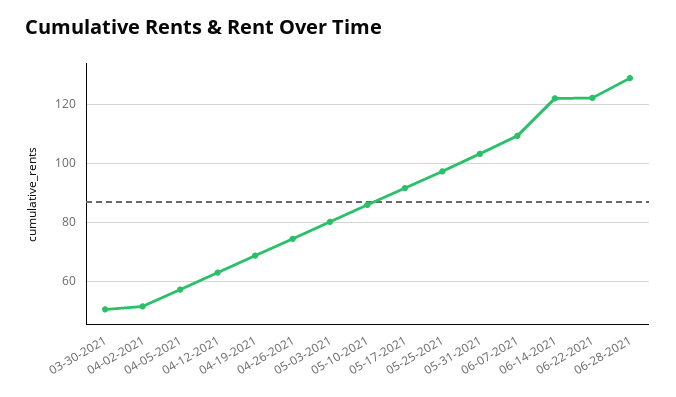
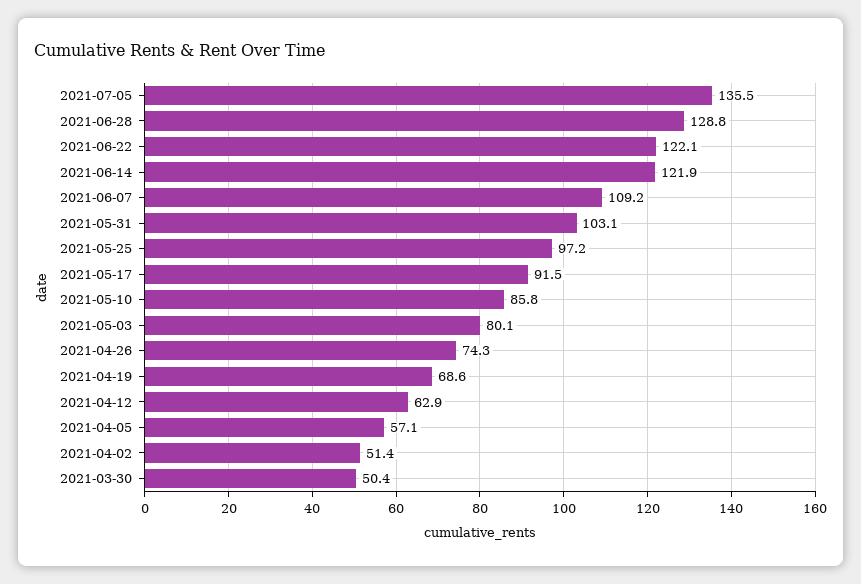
2021-07-05: none -> 135.5

